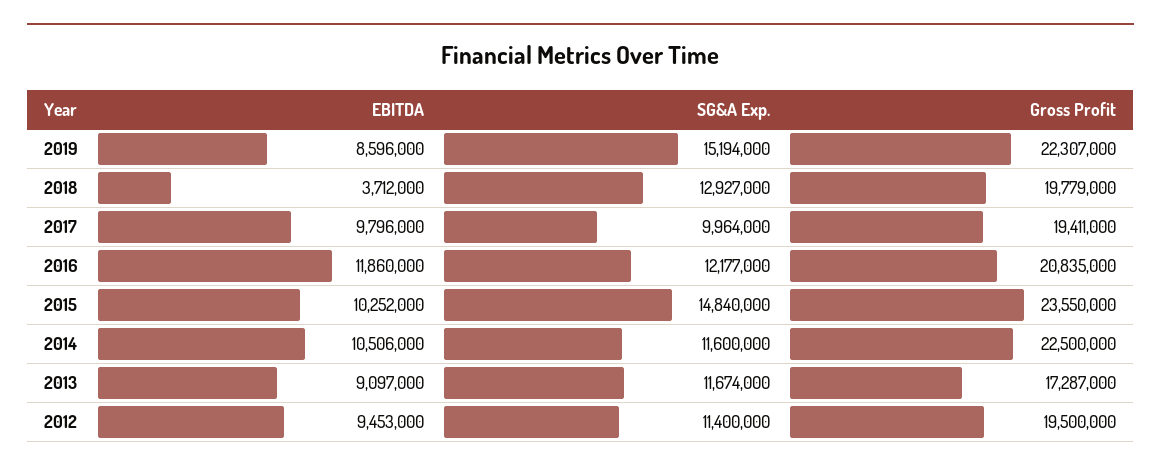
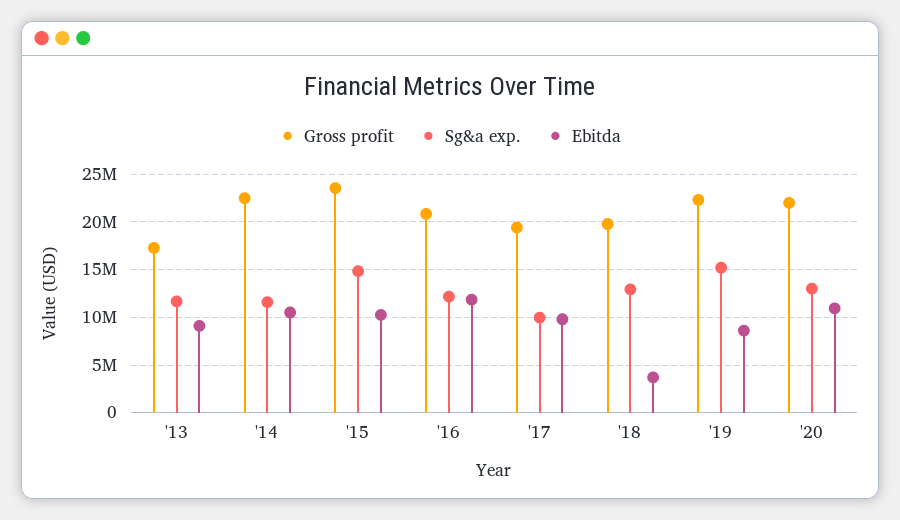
EBITDA, 2012: 9453000 -> none
SG&A Exp., 2012: 11400000 -> none
Gross Profit, 2012: 19500000 -> none
Gross Profit, '20: none -> 22000000
SG&A Exp., '20: none -> 13000000
EBITDA, '20: none -> 11000000

